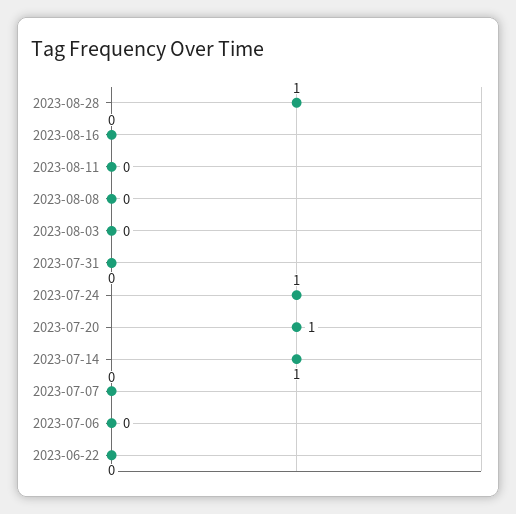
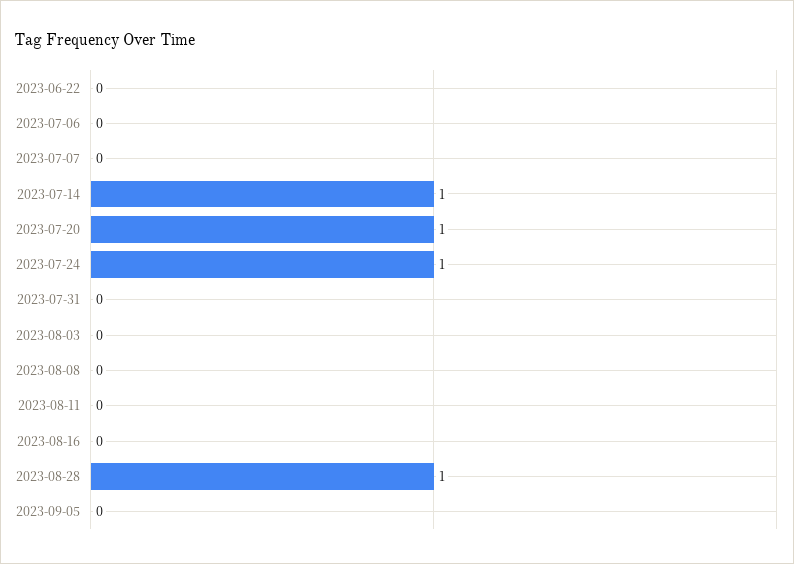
2023-09-05: none -> 0

